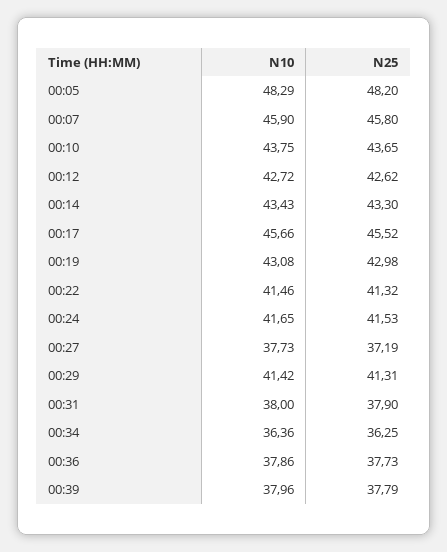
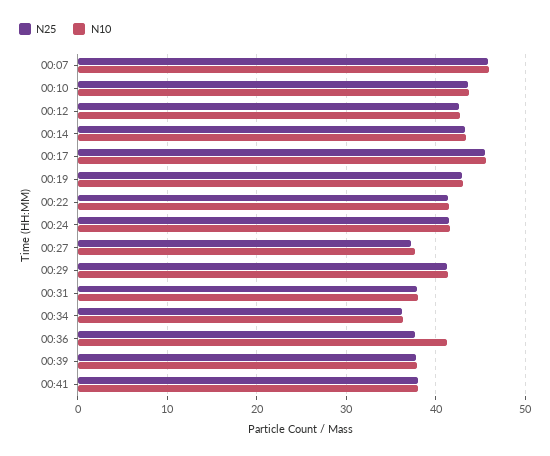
N10, 00:05: 48.29 -> none
N25, 00:05: 48.2 -> none
N10, 00:36: 37.86 -> 41
N25, 00:41: none -> 38
N10, 00:41: none -> 38

